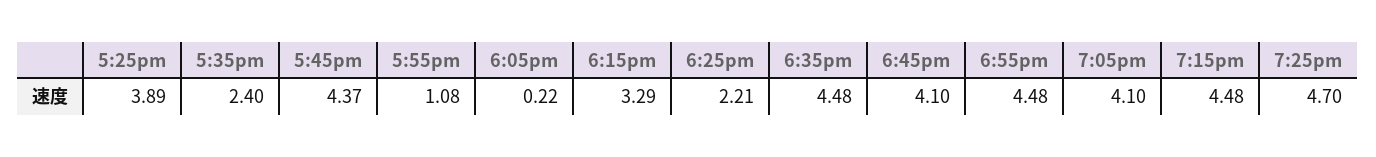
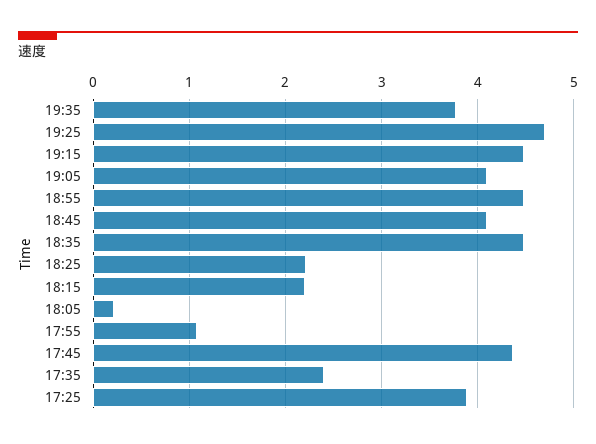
6:15pm: 3.29 -> 2.2
19:35: none -> 3.8

